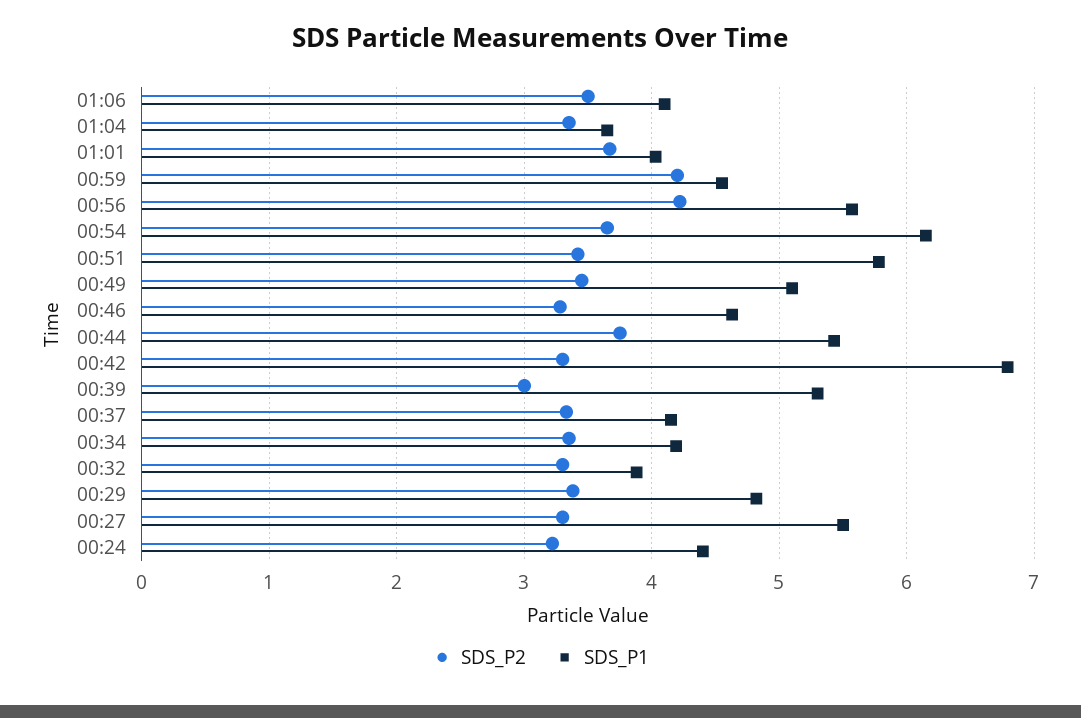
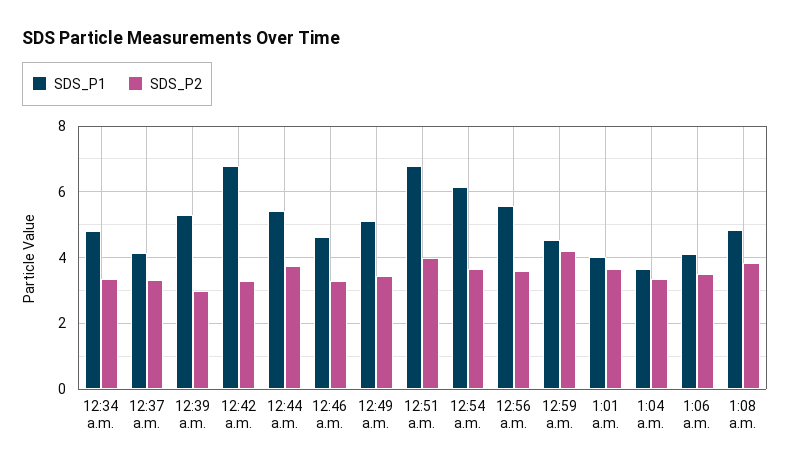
SDS_P2, 00:56: 4.2 -> 3.6
SDS_P2, 00:51: 3.4 -> 4
SDS_P1, 00:51: 5.8 -> 6.8
SDS_P1, 00:34: 4.2 -> 4.8
SDS_P2, 00:32: 3.3 -> none
SDS_P1, 00:32: 3.9 -> none
SDS_P2, 00:29: 3.4 -> none
SDS_P1, 00:29: 4.8 -> none
SDS_P2, 00:27: 3.3 -> none
SDS_P1, 00:27: 5.5 -> none
SDS_P2, 00:24: 3.2 -> none
SDS_P1, 00:24: 4.4 -> none
SDS_P1, 1:08 a.m.: none -> 4.8
SDS_P2, 1:08 a.m.: none -> 3.8

